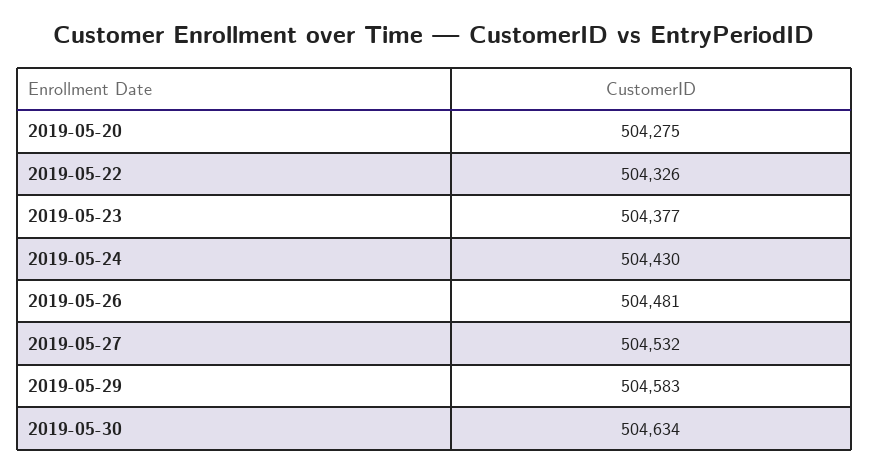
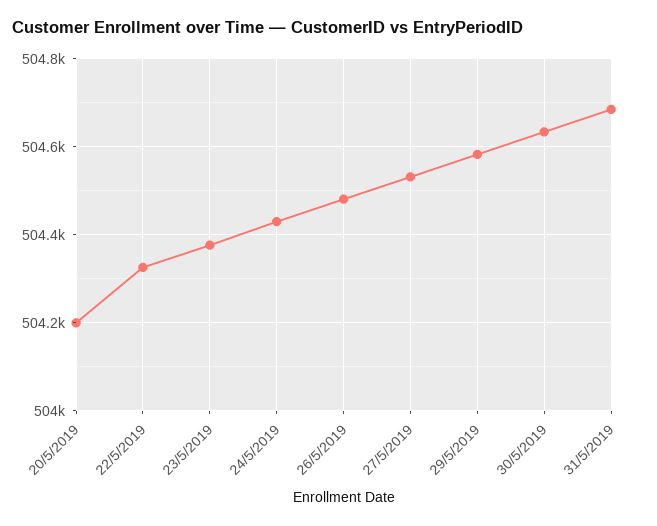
2019-05-20: 504275 -> 504200
31/5/2019: none -> 504680

